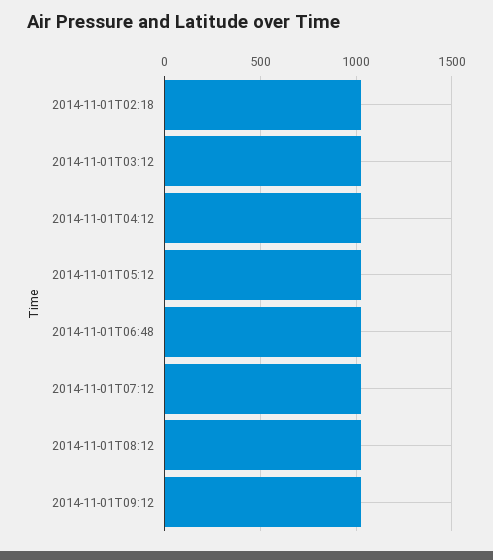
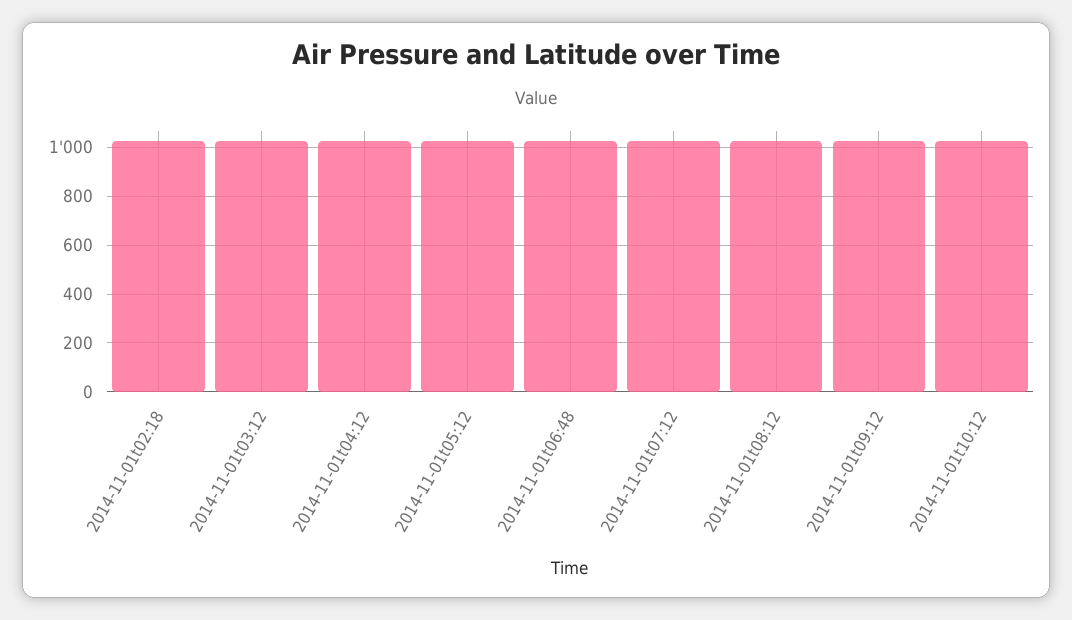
2014-11-01t10:12: none -> 1025

